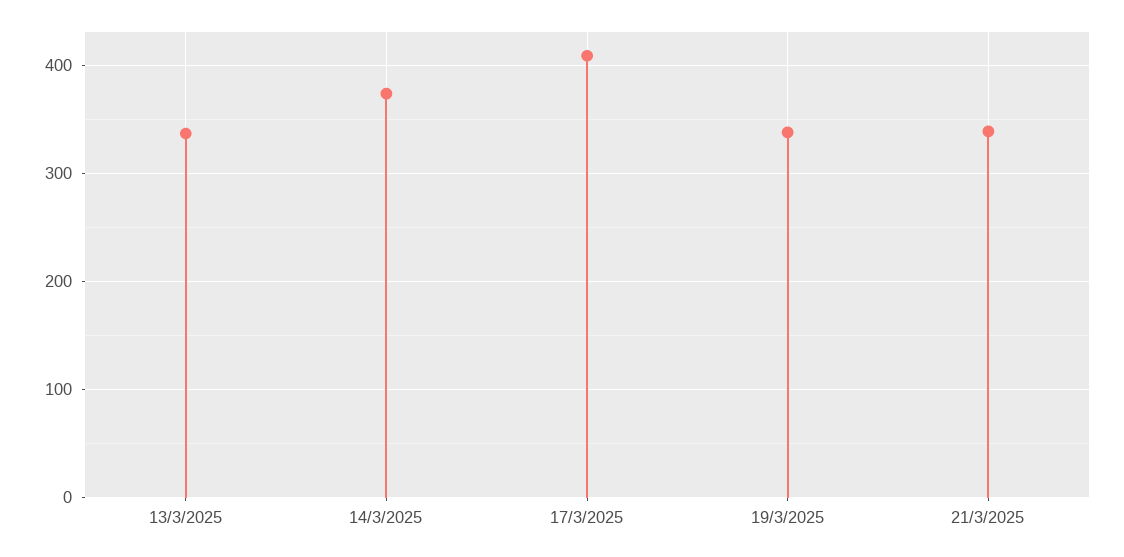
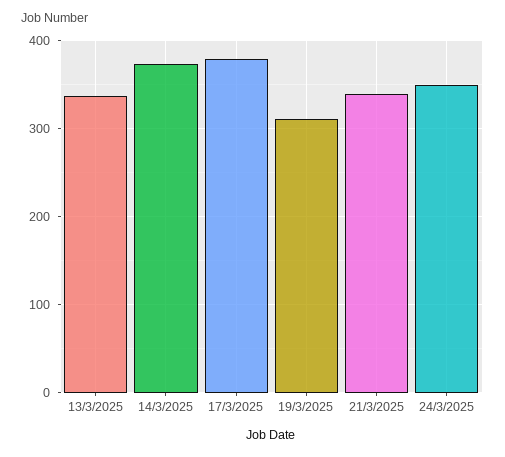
17/3/2025: 410 -> 380
19/3/2025: 340 -> 310
24/3/2025: none -> 350

